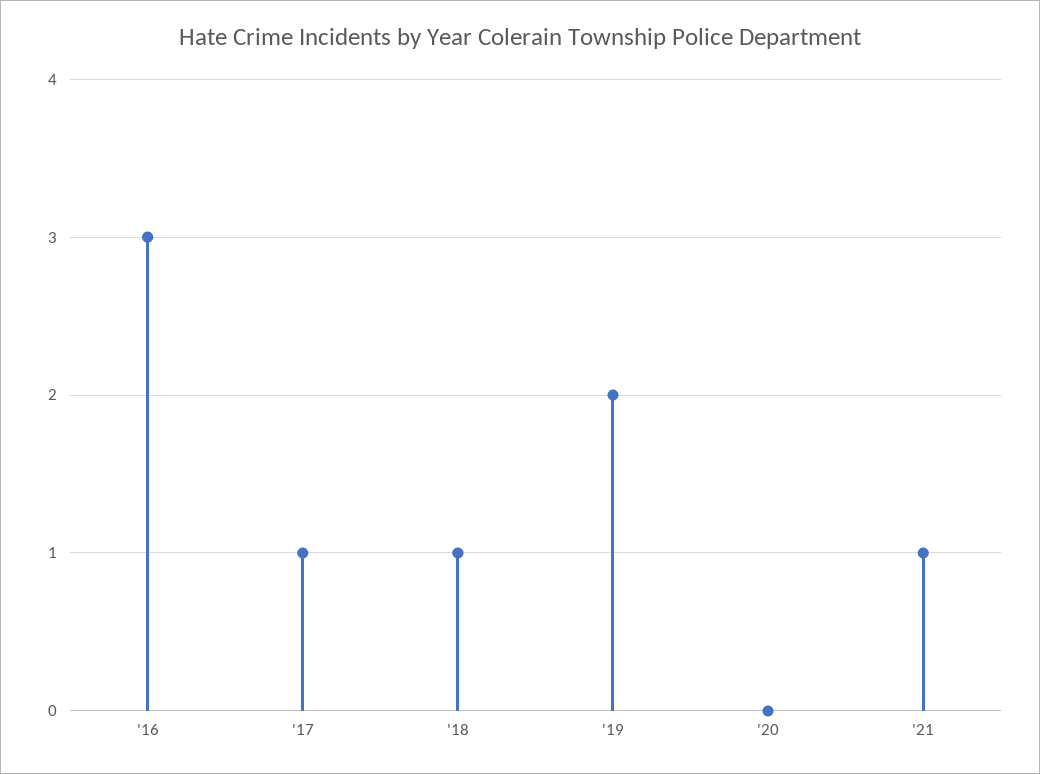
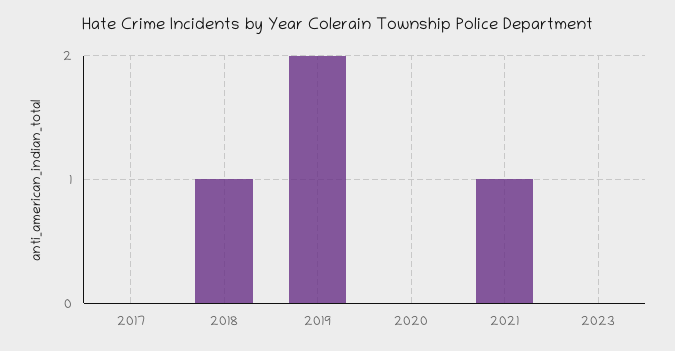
'16: 3 -> none
'17: 1 -> 0
2023: none -> 0

